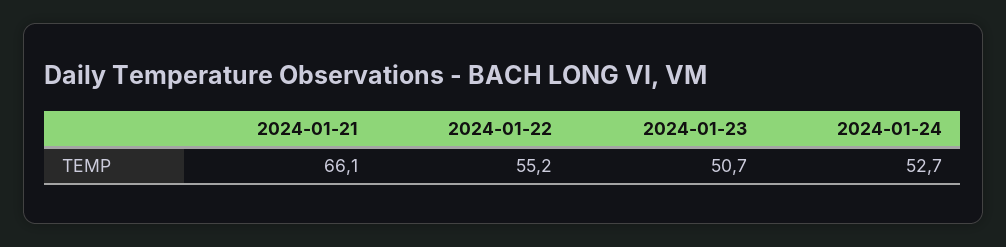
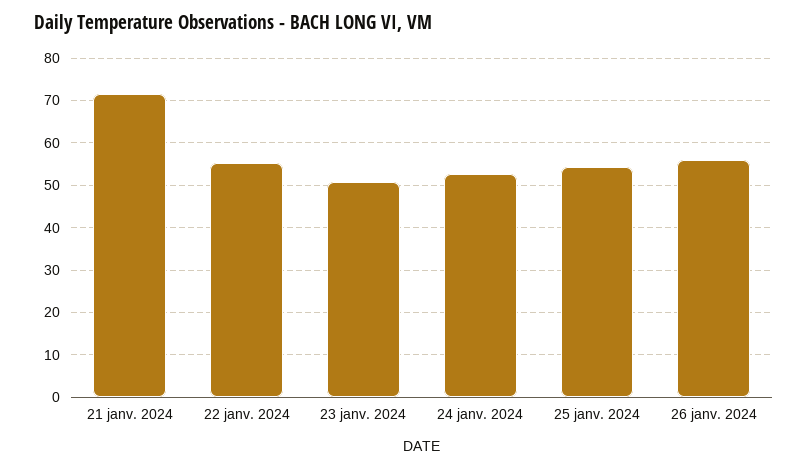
2024-01-21: 66.1 -> 72
25 janv. 2024: none -> 54
26 janv. 2024: none -> 56

